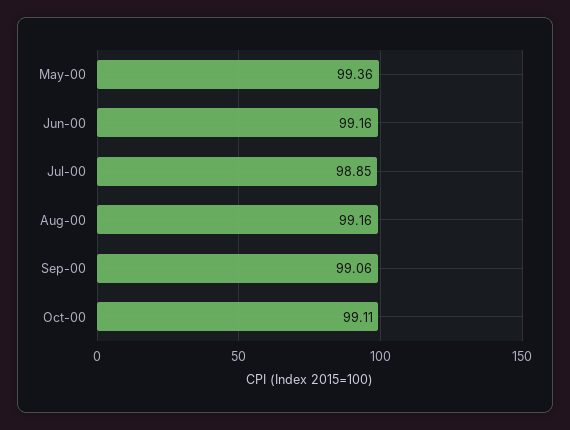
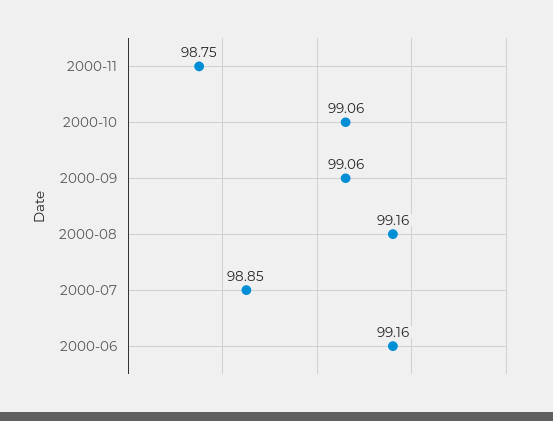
May-00: 99.36 -> none
Oct-00: 99.11 -> 99.06
2000-11: none -> 98.75

